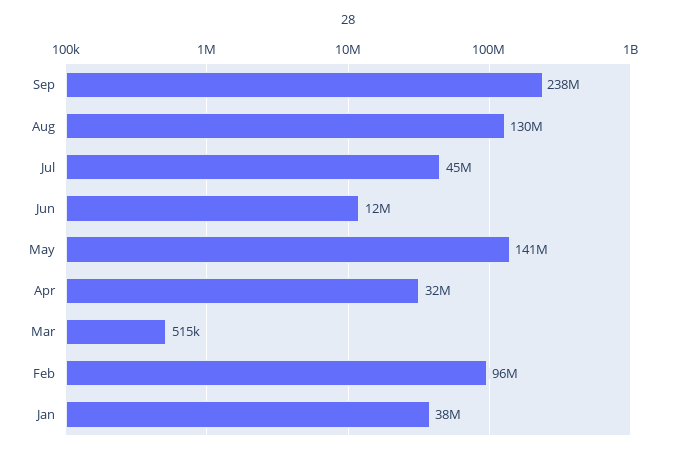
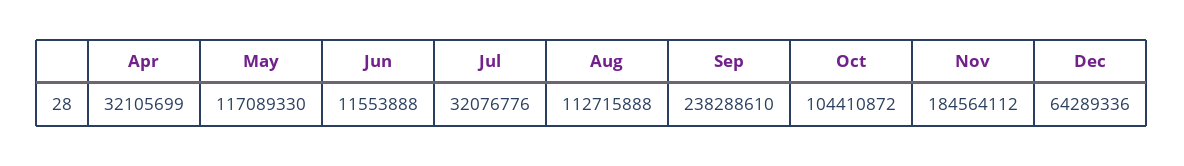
Aug: 130000000 -> 112715888
Jul: 45000000 -> 32076776
May: 141000000 -> 117089330
Mar: 515000 -> none
Feb: 96000000 -> none
Jan: 38000000 -> none
Oct: none -> 104410872
Nov: none -> 184564112
Dec: none -> 64289336

